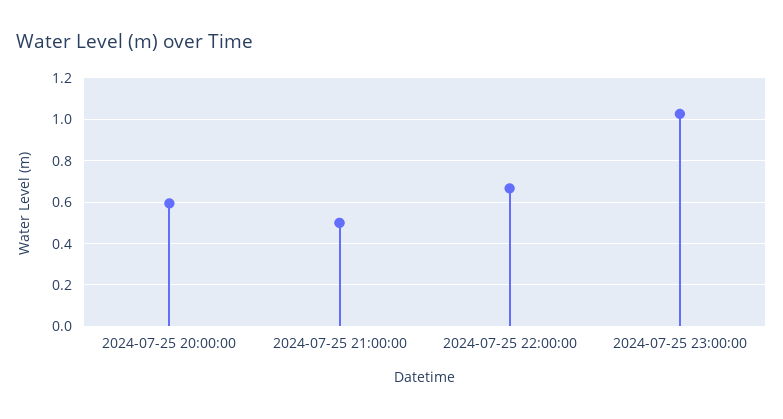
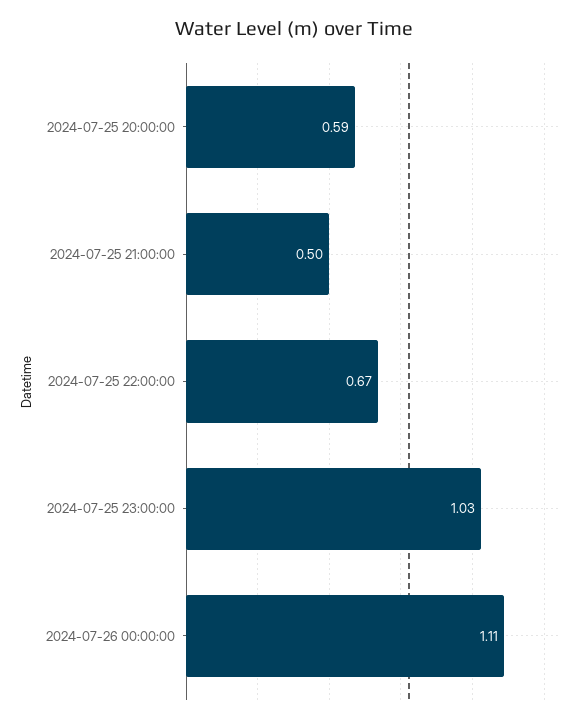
2024-07-26 00:00:00: none -> 1.11

